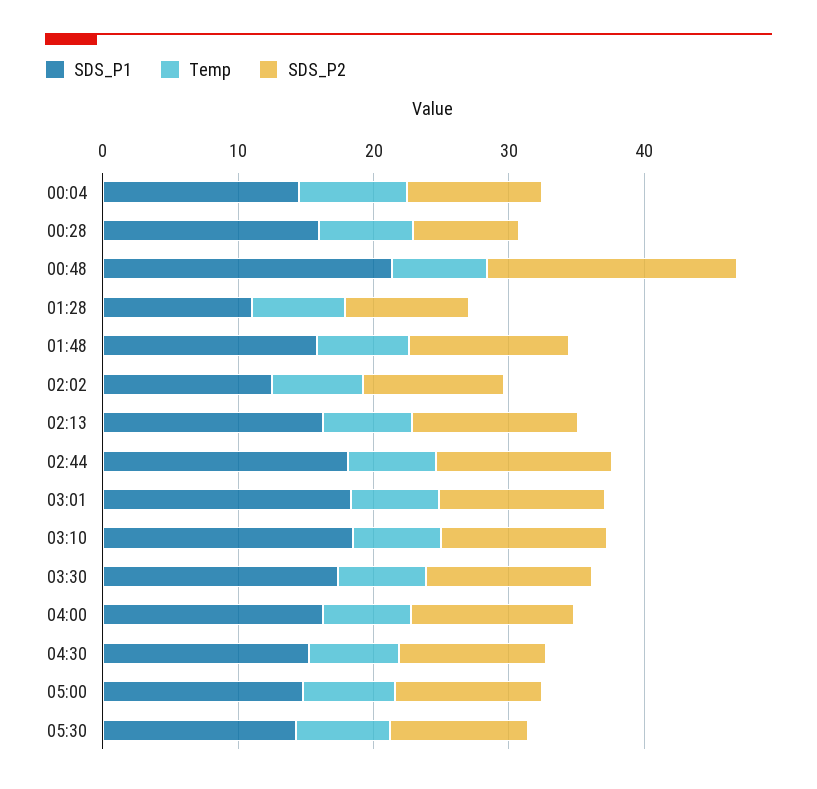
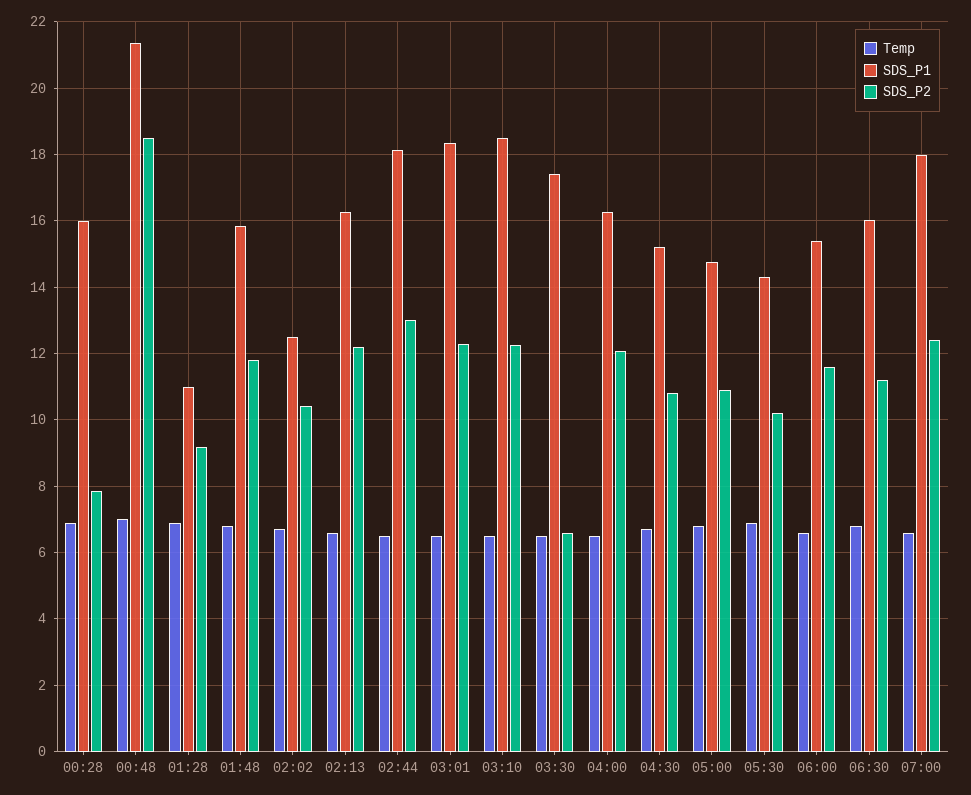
SDS_P1, 00:04: 14 -> none
Temp, 00:04: 8 -> none
SDS_P2, 00:04: 10 -> none
SDS_P2, 03:30: 12 -> 6.6
Temp, 06:00: none -> 6.6
SDS_P1, 06:00: none -> 15.4
SDS_P2, 06:00: none -> 11.6
Temp, 06:30: none -> 6.8
SDS_P1, 06:30: none -> 16
SDS_P2, 06:30: none -> 11.2
Temp, 07:00: none -> 6.6
SDS_P1, 07:00: none -> 18
SDS_P2, 07:00: none -> 12.4

